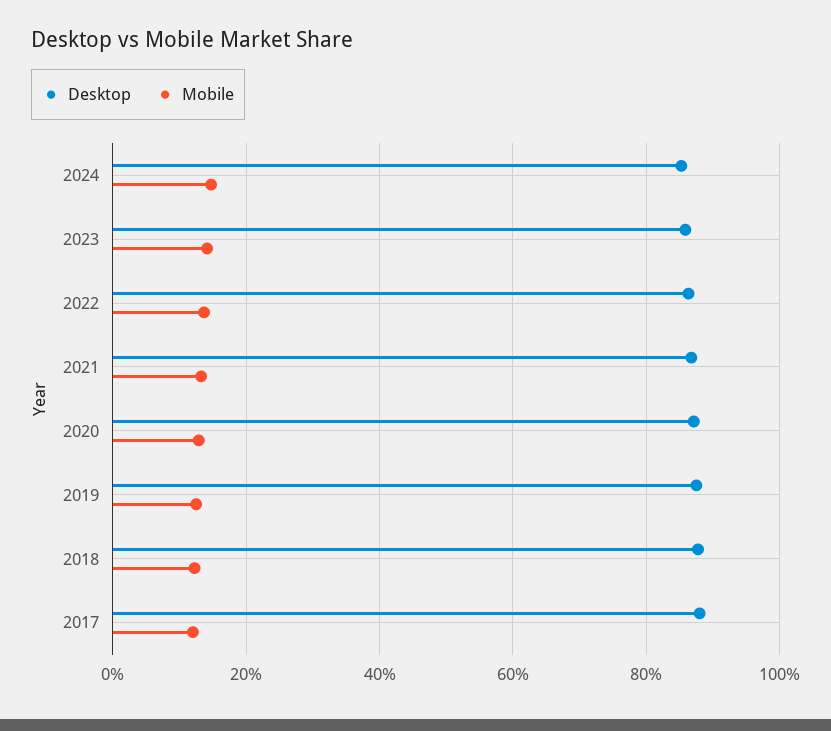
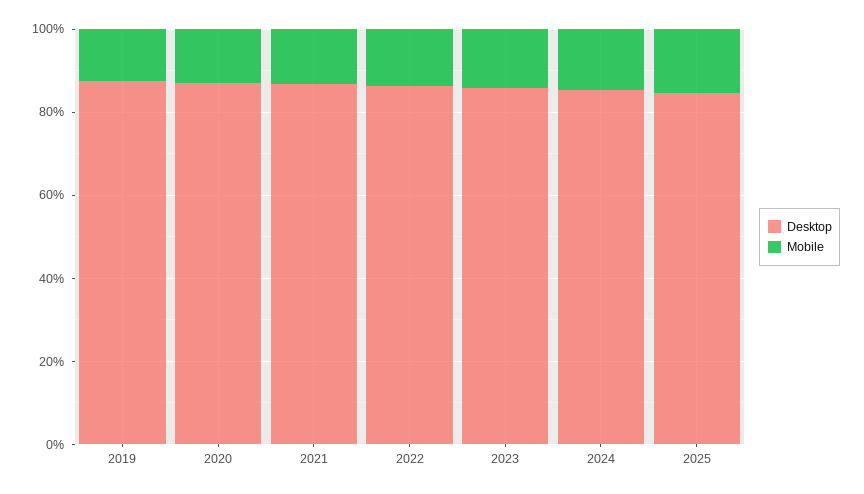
Desktop, 2018: 88 -> none
Mobile, 2018: 12 -> none
Desktop, 2017: 88 -> none
Mobile, 2017: 12 -> none
Desktop, 2025: none -> 85
Mobile, 2025: none -> 15

